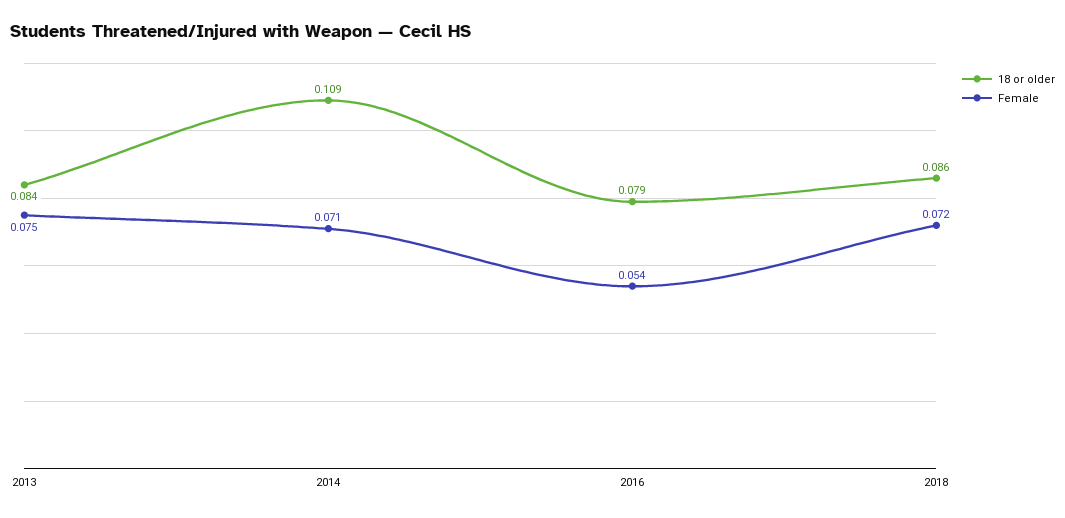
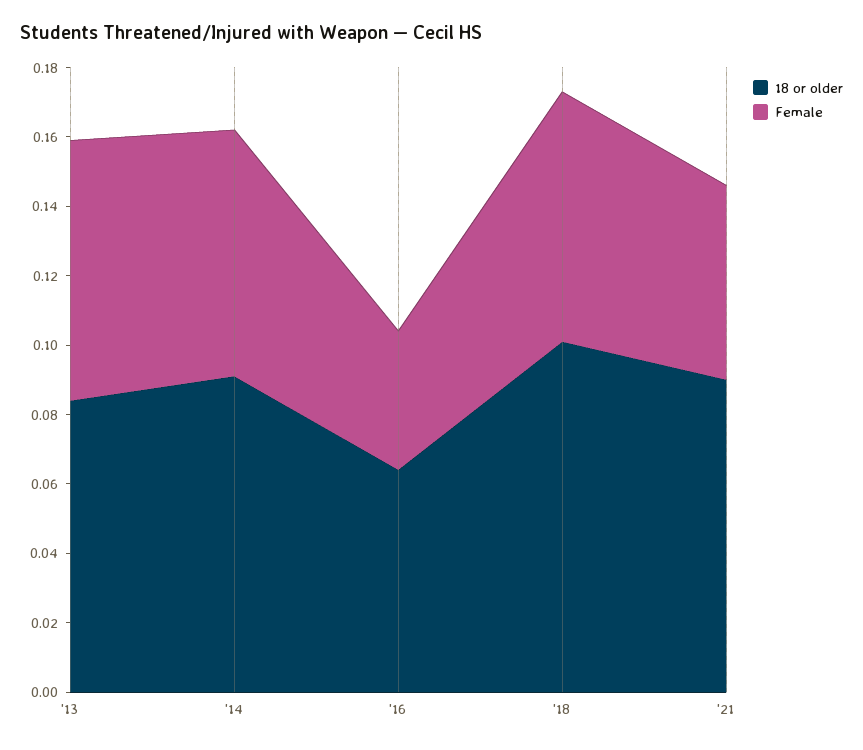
18 or older, 2014: 0.109 -> 0.09
18 or older, 2016: 0.079 -> 0.065
Female, 2016: 0.054 -> 0.04
18 or older, 2018: 0.086 -> 0.1
18 or older, '21: none -> 0.09
Female, '21: none -> 0.055

